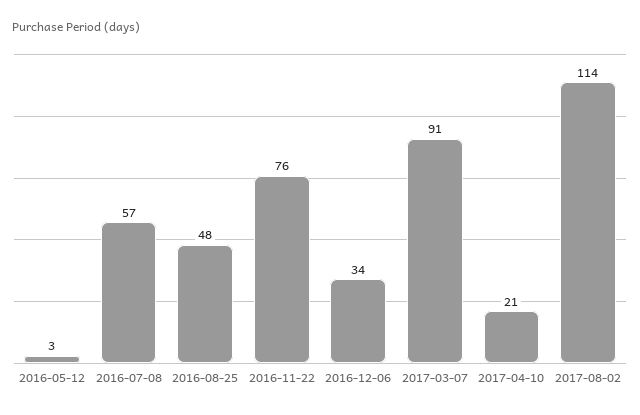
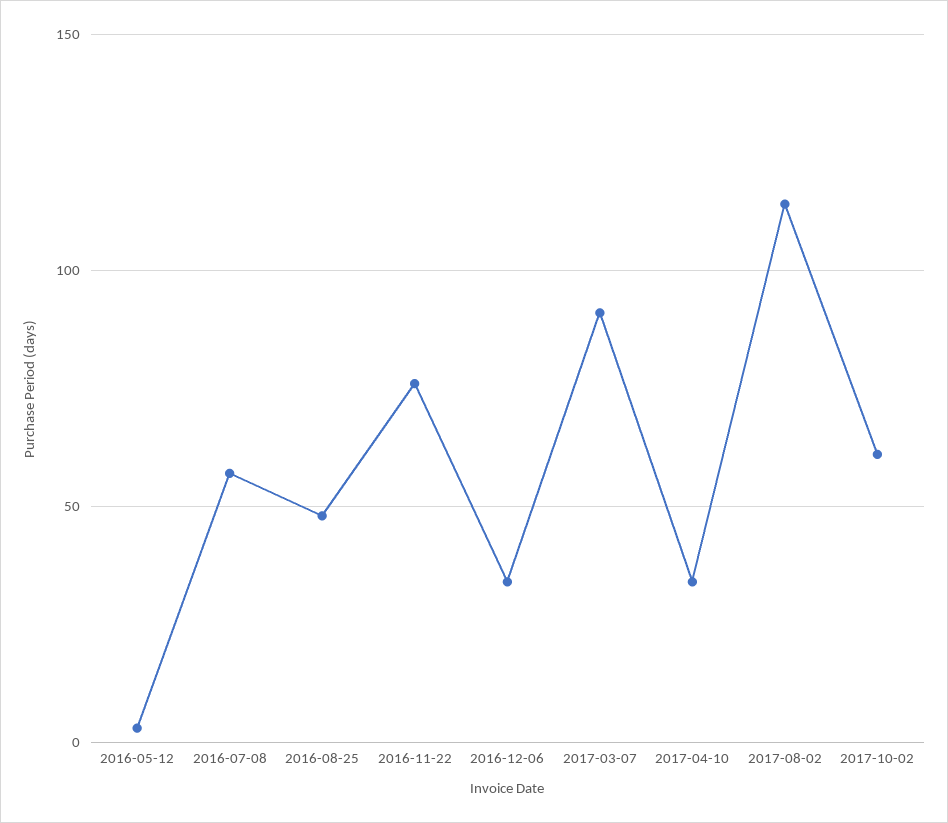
2017-04-10: 21 -> 35
2017-10-02: none -> 60

